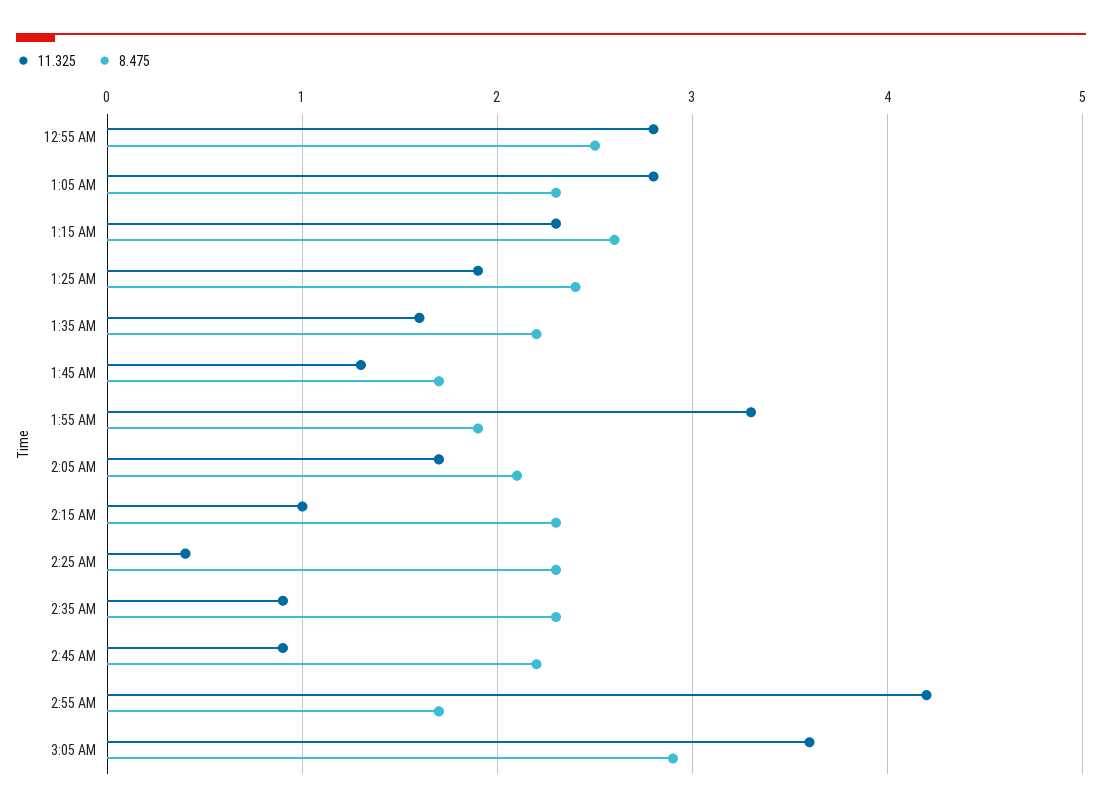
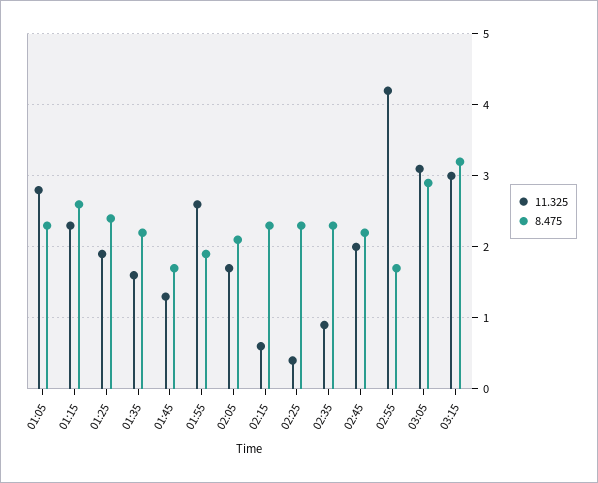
11.325, 12:55 AM: 2.8 -> none
8.475, 12:55 AM: 2.5 -> none
11.325, 1:55 AM: 3.3 -> 2.6
11.325, 2:15 AM: 1 -> 0.6
11.325, 2:45 AM: 0.9 -> 2
11.325, 3:05 AM: 3.6 -> 3.1
11.325, 03:15: none -> 3
8.475, 03:15: none -> 3.2

